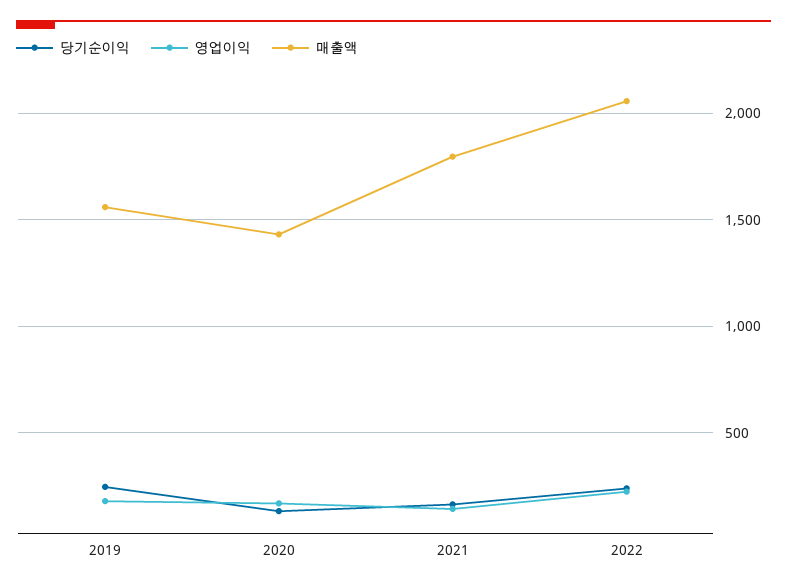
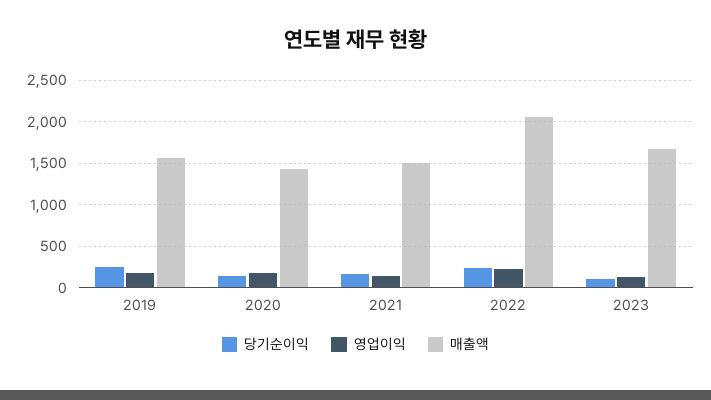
매출액, 2021: 1800 -> 1500
당기순이익, 2023: none -> 100
영업이익, 2023: none -> 100
매출액, 2023: none -> 1700

